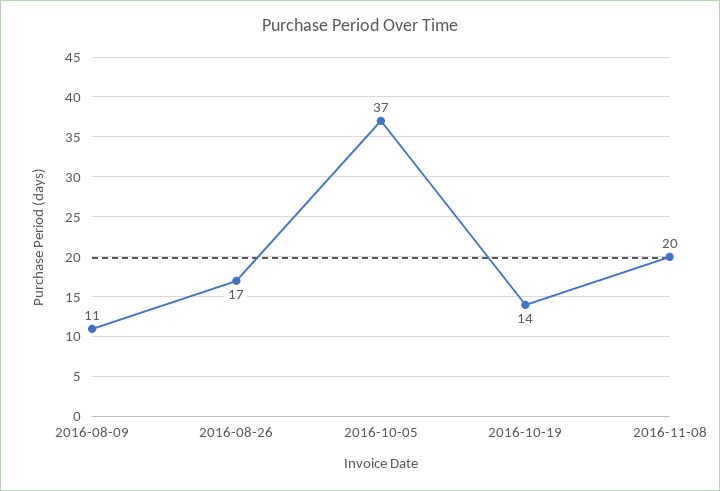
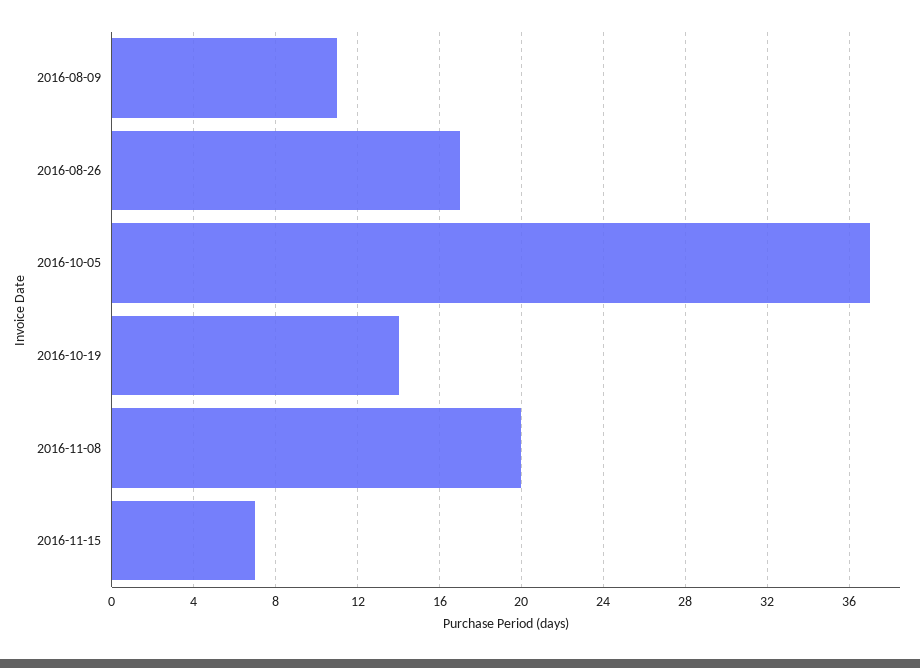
2016-11-15: none -> 7

